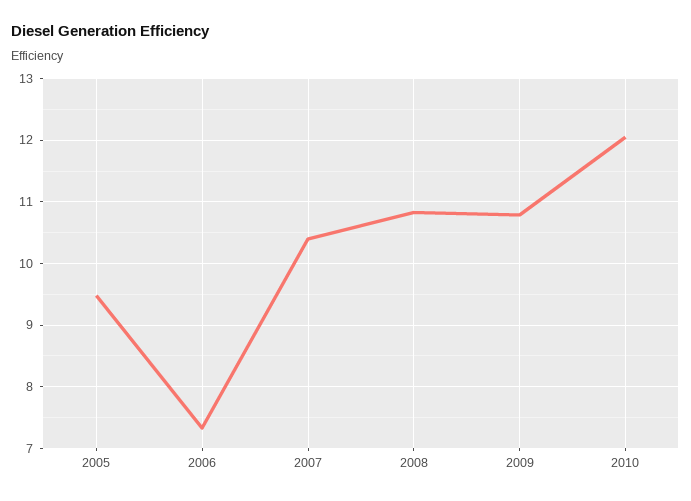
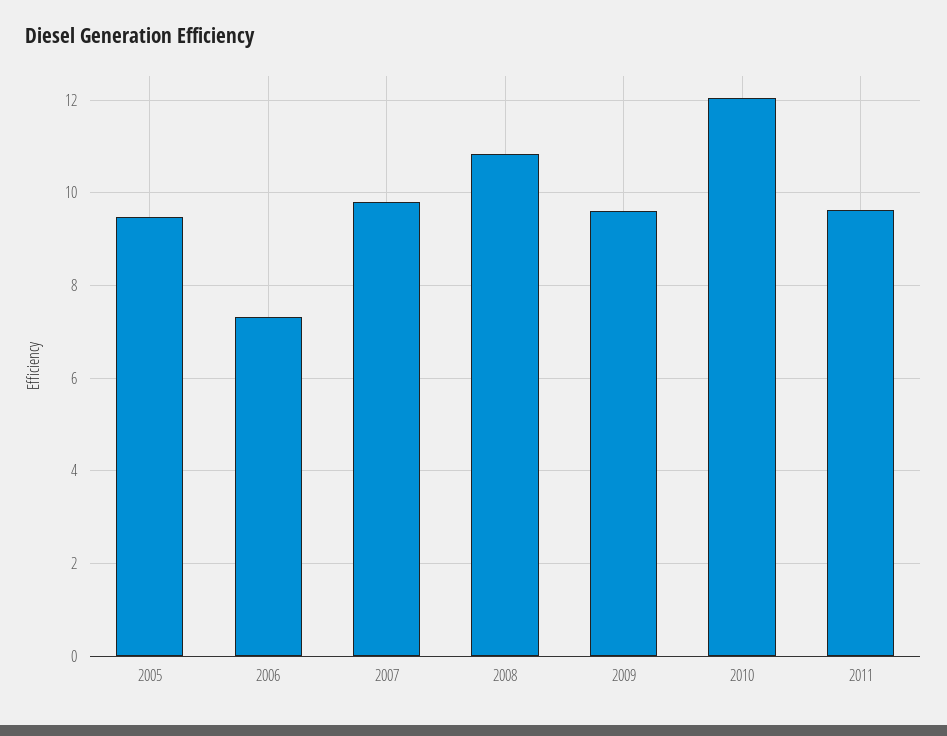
2007: 10.4 -> 9.8
2009: 10.8 -> 9.6
2011: none -> 9.6

